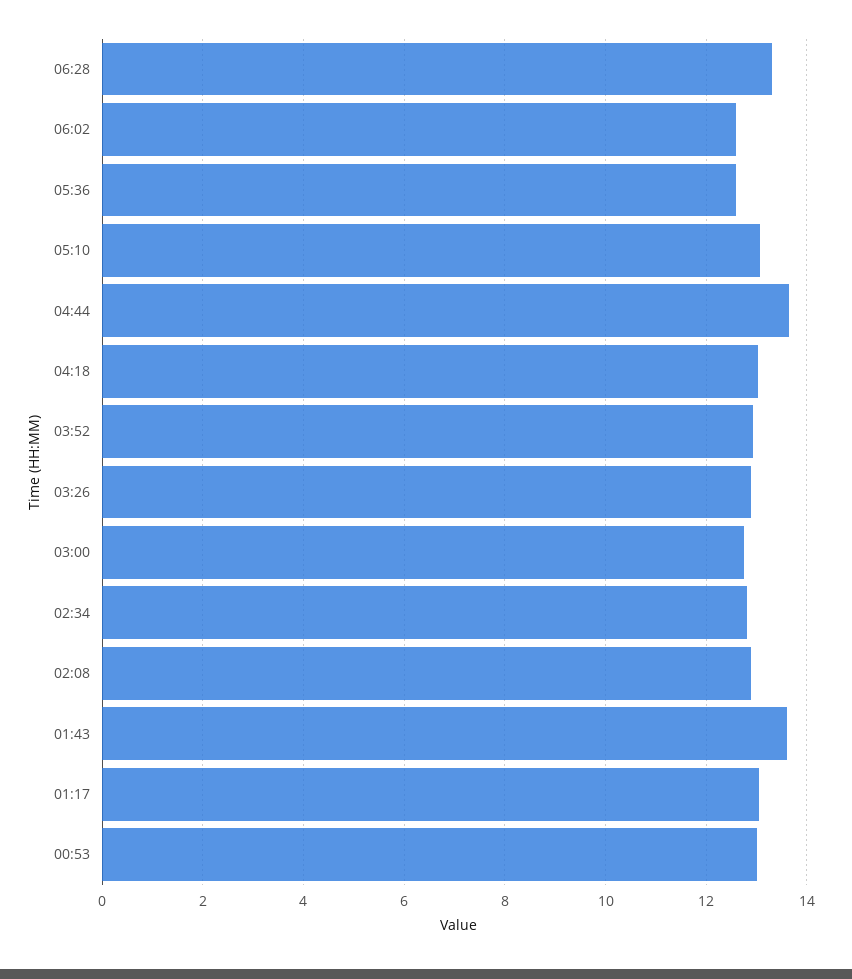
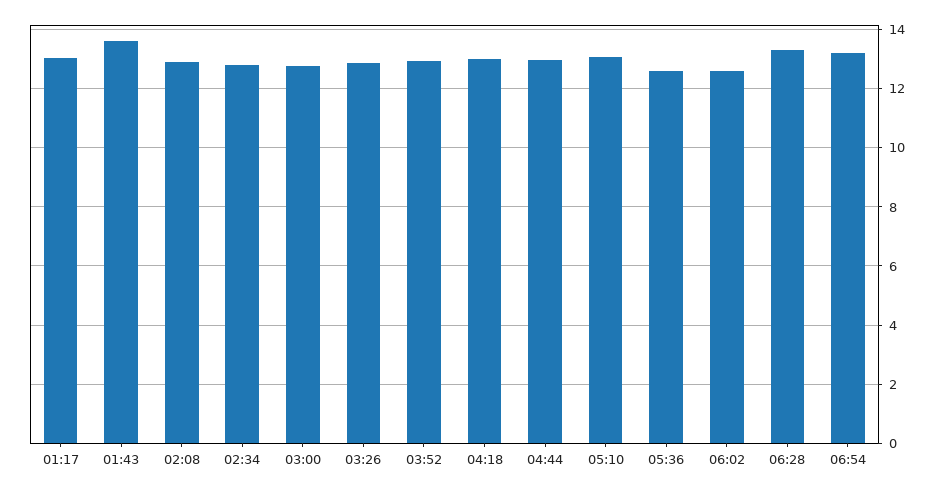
04:44: 13.6 -> 13
00:53: 13 -> none
06:54: none -> 13.25

